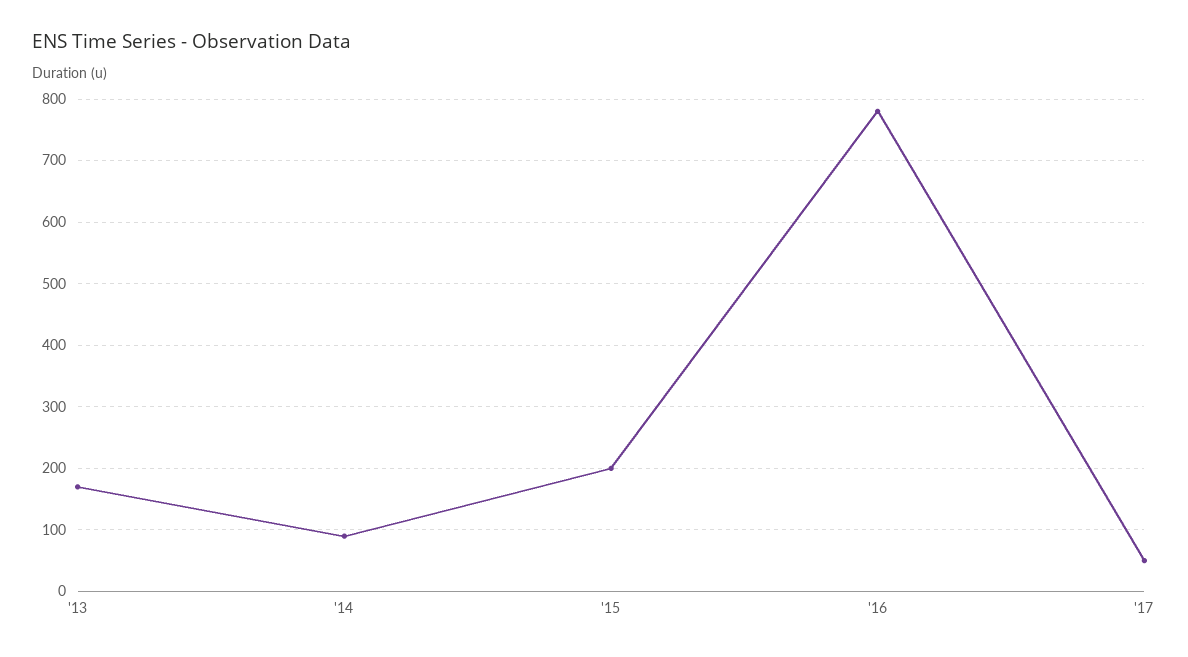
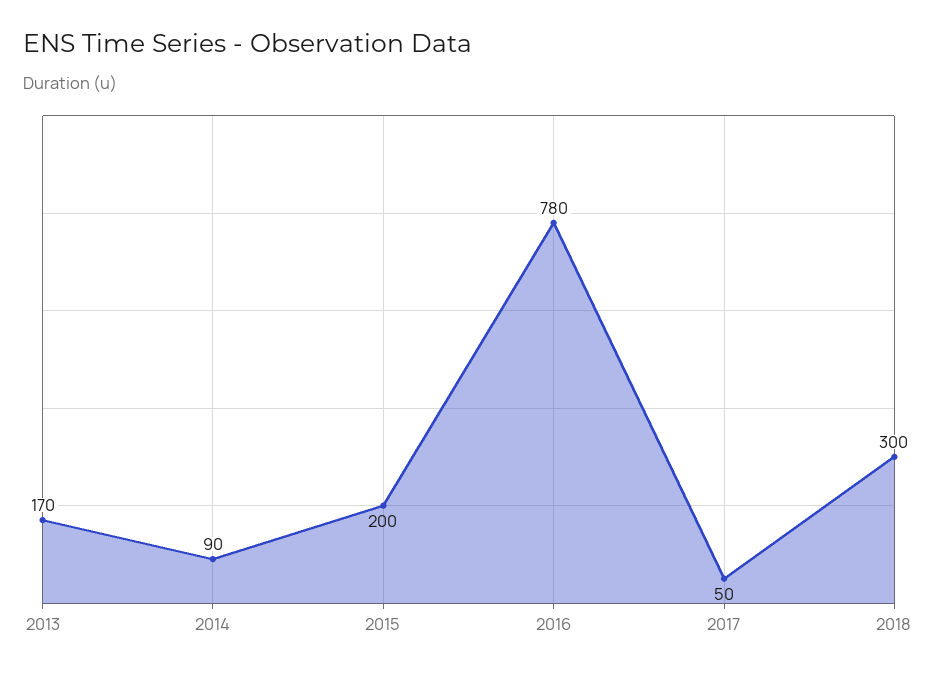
2018: none -> 300

